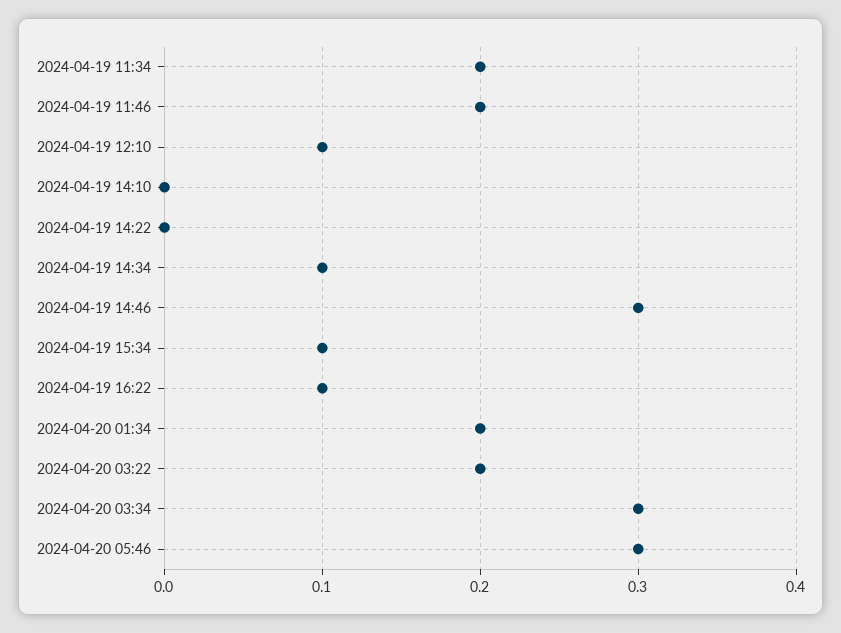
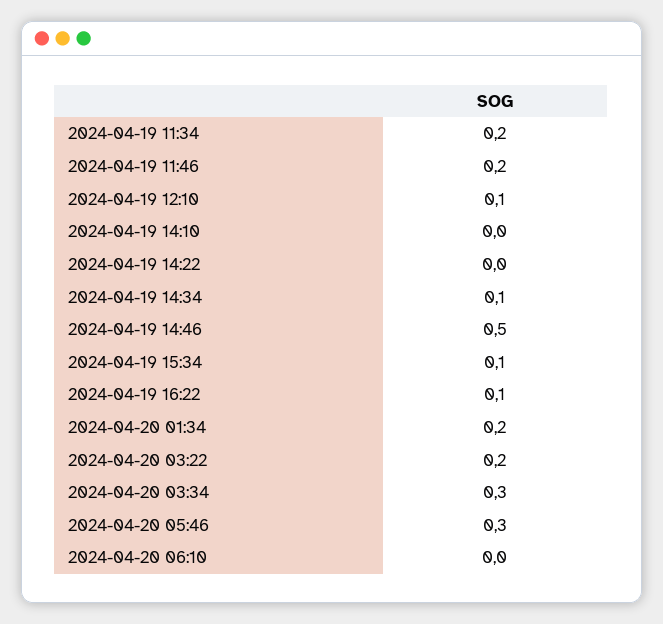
2024-04-19 14:46: 0.3 -> 0.5
2024-04-20 06:10: none -> 0

